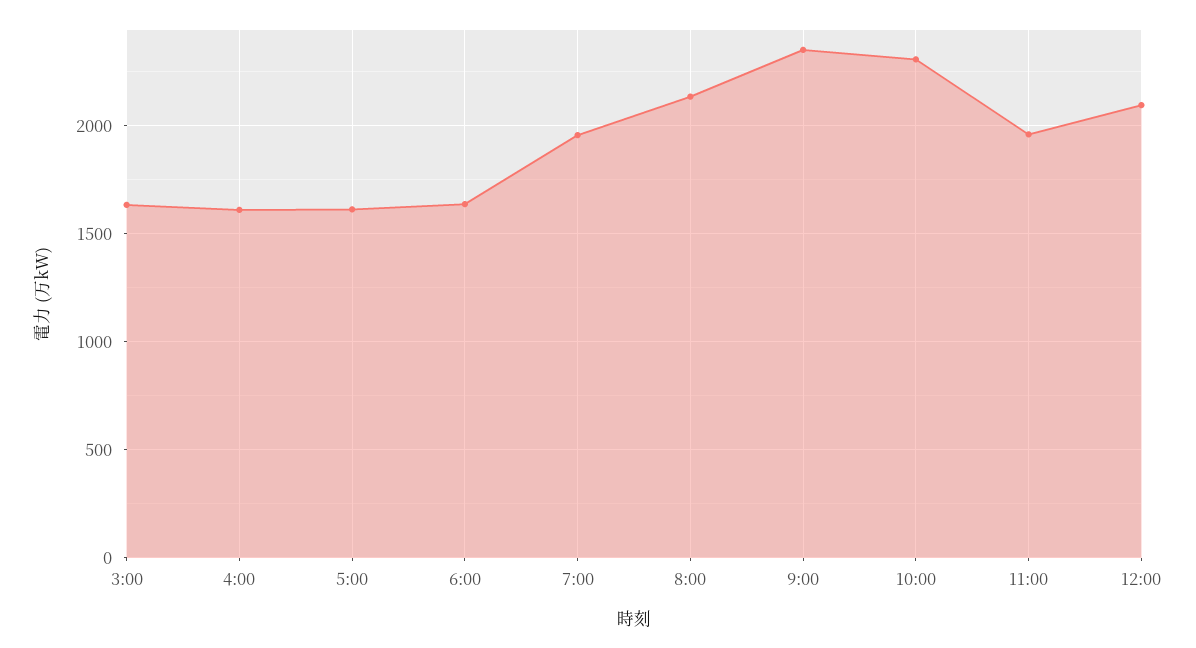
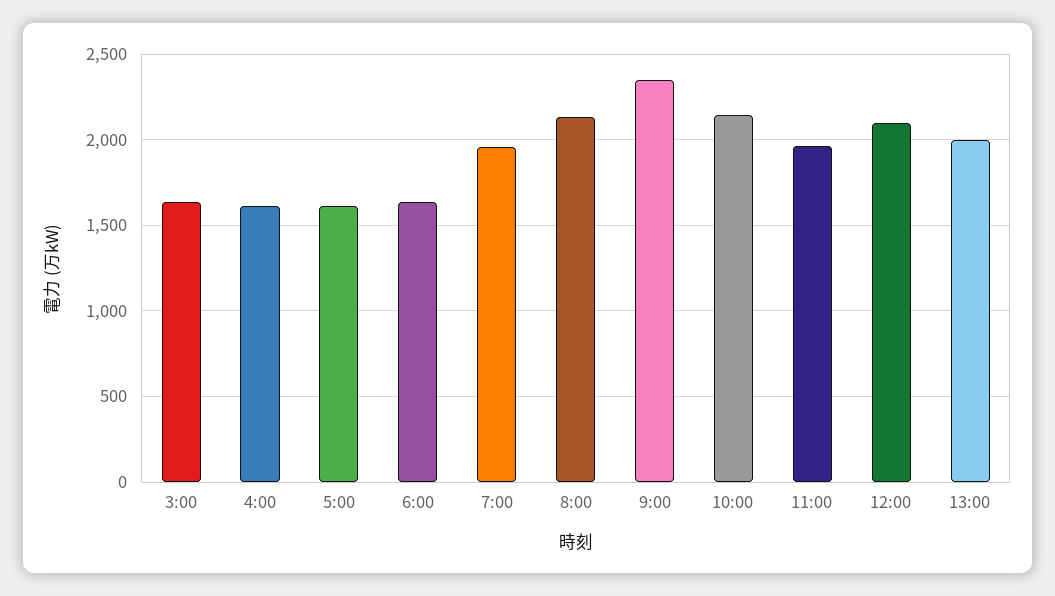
10:00: 2300 -> 2150
13:00: none -> 2000

